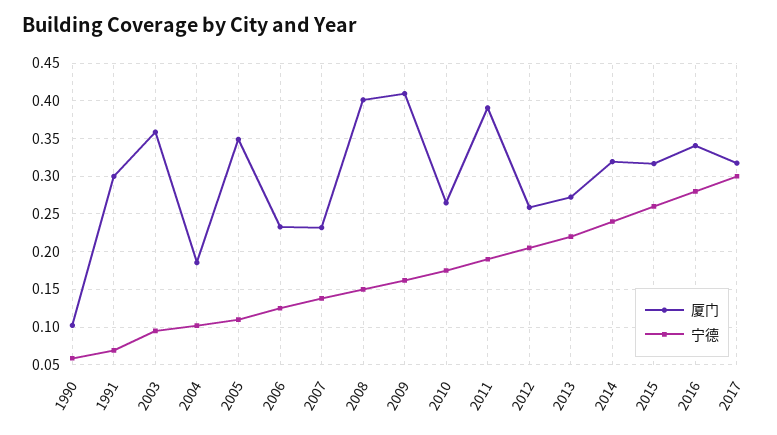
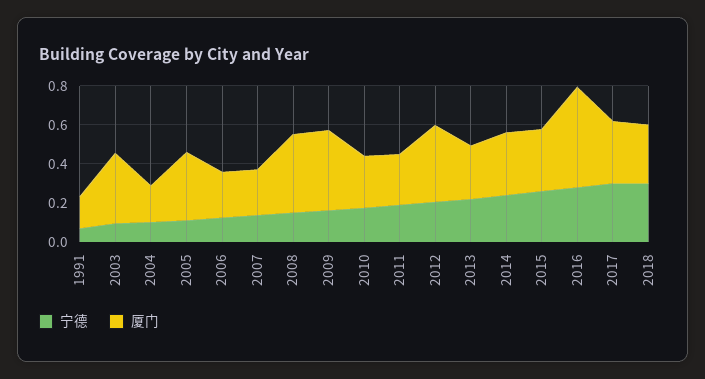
厦门, 1990: 0.1 -> none
宁德, 1990: 0.06 -> none
厦门, 1991: 0.3 -> 0.15
厦门, 2011: 0.39 -> 0.25
厦门, 2012: 0.26 -> 0.4
厦门, 2016: 0.34 -> 0.5
宁德, 2018: none -> 0.3
厦门, 2018: none -> 0.3

